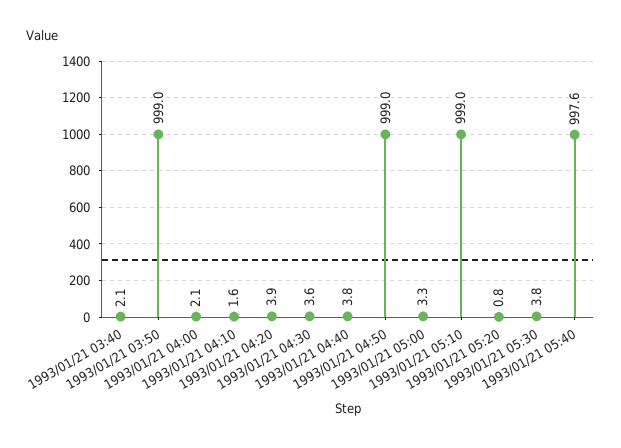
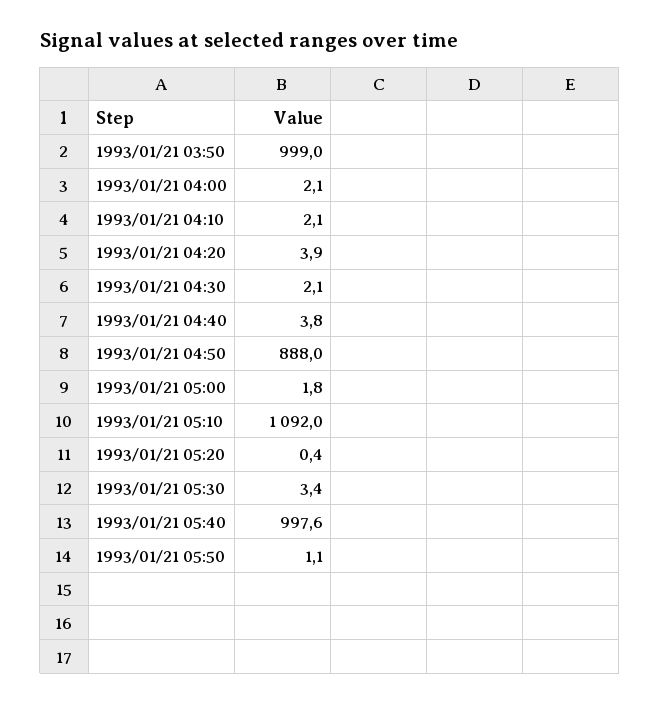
1993/01/21 03:40: 2.1 -> none
1993/01/21 04:10: 1.6 -> 2.1
1993/01/21 04:30: 3.6 -> 2.1
1993/01/21 04:50: 999 -> 888
1993/01/21 05:00: 3.3 -> 1.8
1993/01/21 05:10: 999 -> 1092
1993/01/21 05:20: 0.8 -> 0.4
1993/01/21 05:30: 3.8 -> 3.4
1993/01/21 05:50: none -> 1.1

